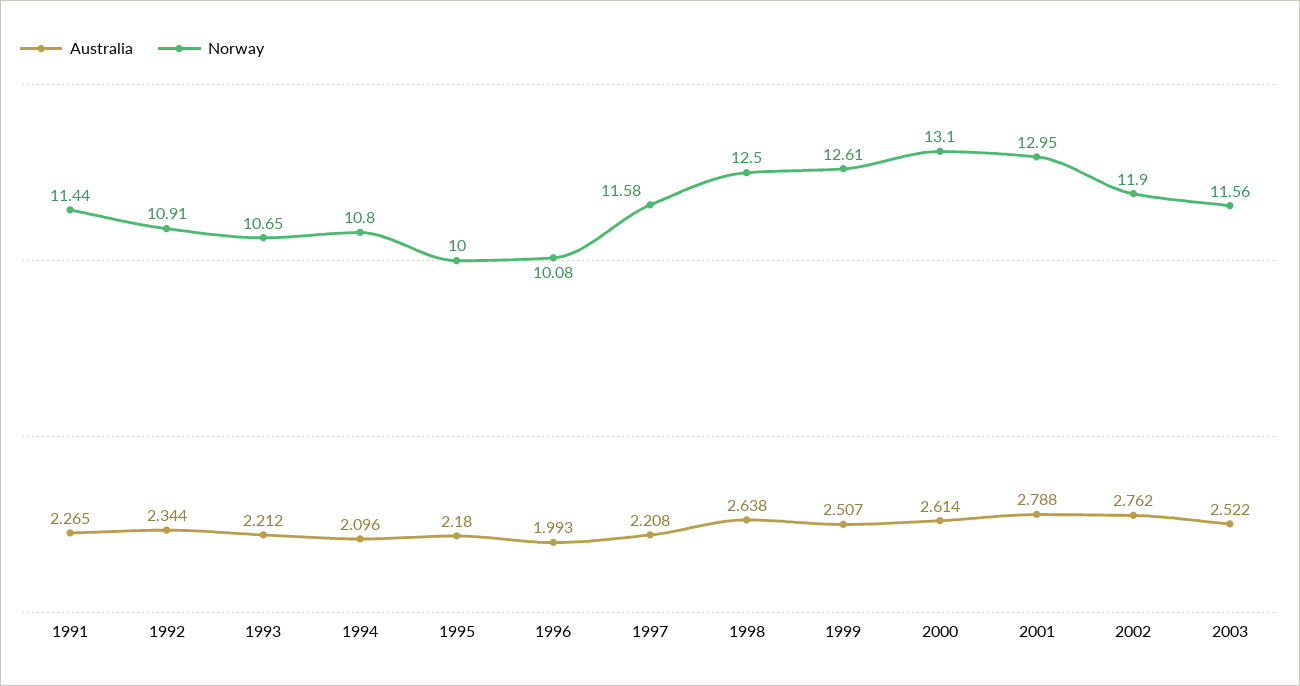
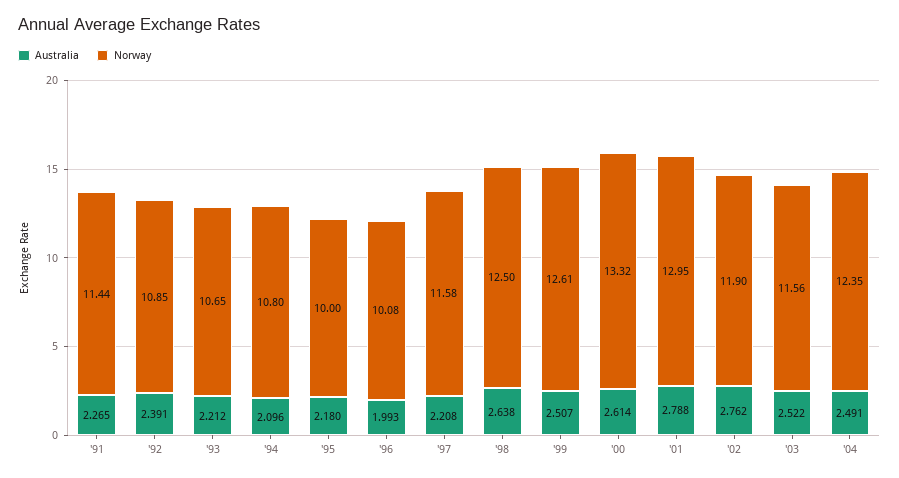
Australia, 1992: 2.344 -> 2.391
Norway, 1992: 10.91 -> 10.85
Norway, 2000: 13.1 -> 13.32
Australia, '04: none -> 2.491
Norway, '04: none -> 12.35

